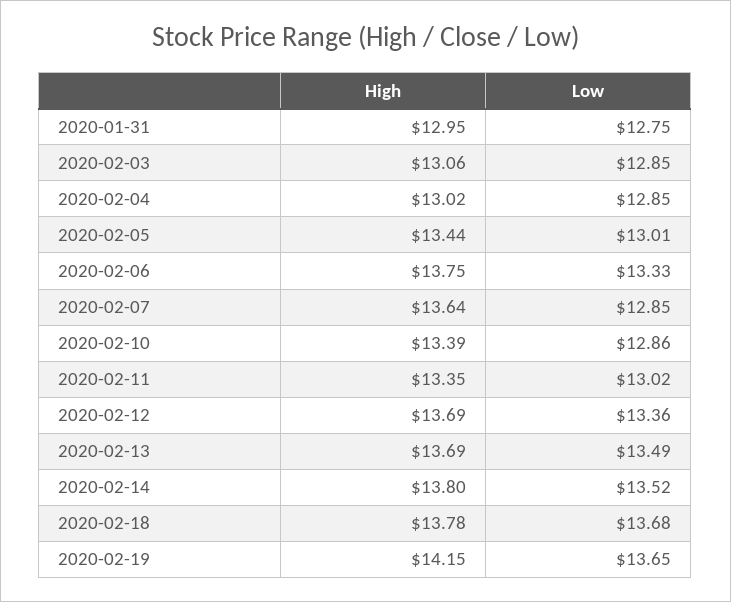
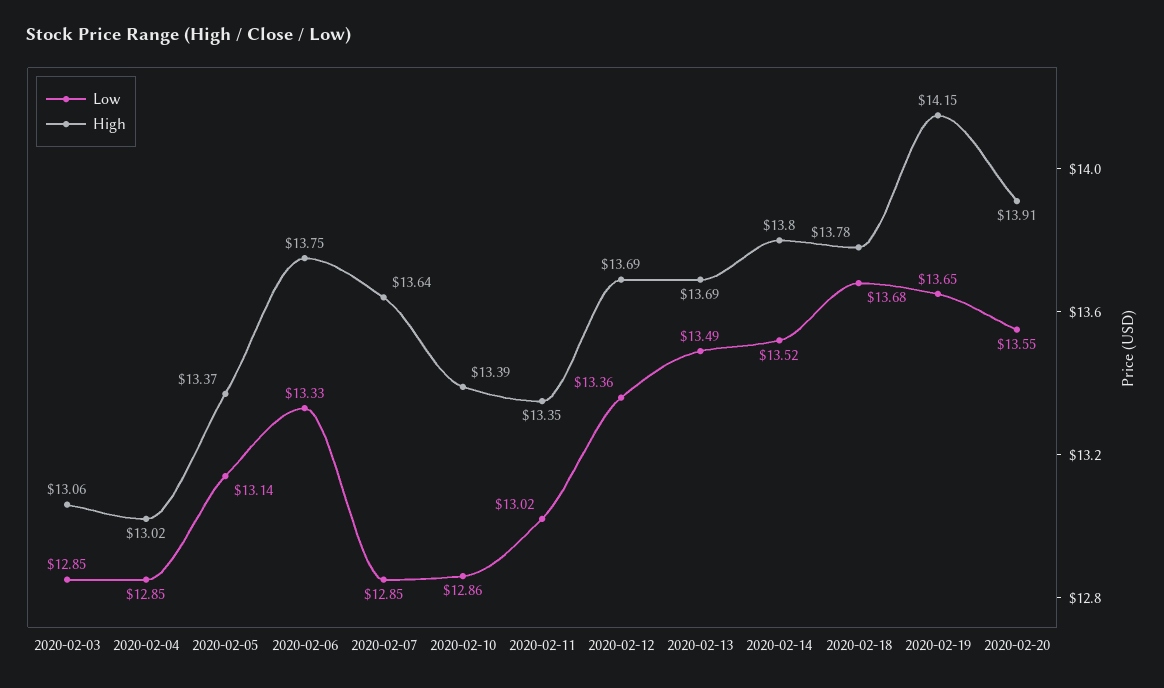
High, 2020-01-31: 12.95 -> none
Low, 2020-01-31: 12.75 -> none
High, 2020-02-05: 13.44 -> 13.37
Low, 2020-02-05: 13.01 -> 13.14
Low, 2020-02-20: none -> 13.55
High, 2020-02-20: none -> 13.91

